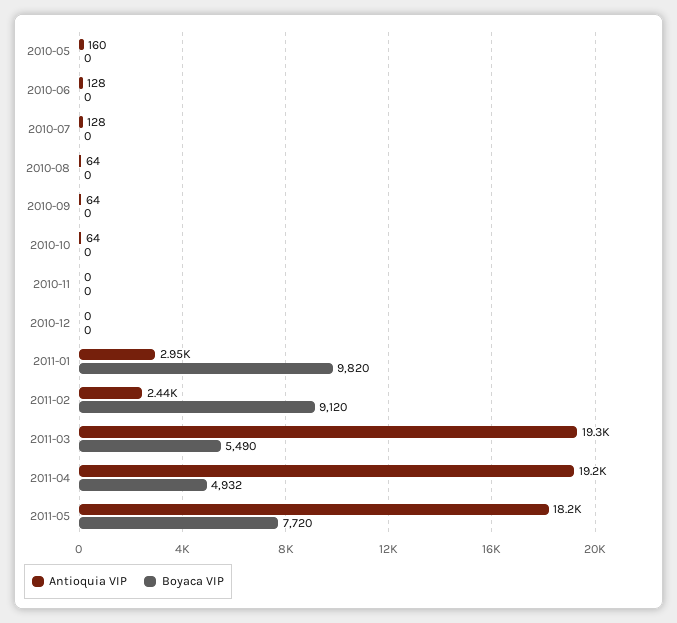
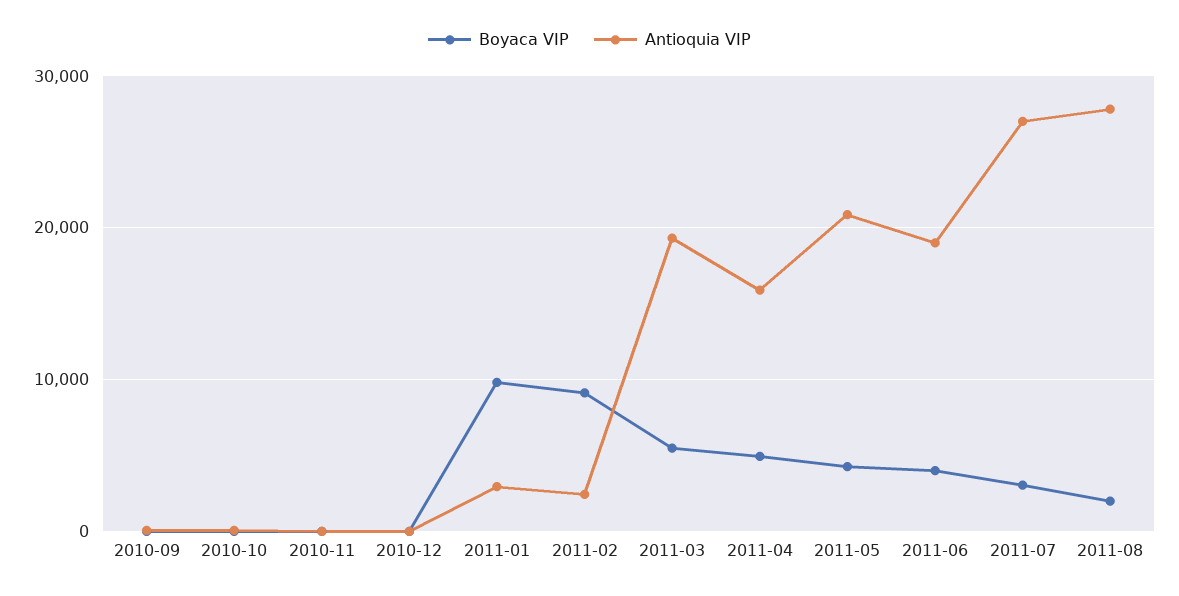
Antioquia VIP, 2010-05: 160 -> none
Boyaca VIP, 2010-05: 0 -> none
Antioquia VIP, 2010-06: 128 -> none
Boyaca VIP, 2010-06: 0 -> none
Antioquia VIP, 2010-07: 128 -> none
Boyaca VIP, 2010-07: 0 -> none
Antioquia VIP, 2010-08: 64 -> none
Boyaca VIP, 2010-08: 0 -> none
Antioquia VIP, 2011-04: 19200 -> 16000
Antioquia VIP, 2011-05: 18200 -> 21000
Boyaca VIP, 2011-05: 7720 -> 4000
Boyaca VIP, 2011-06: none -> 4000
Antioquia VIP, 2011-06: none -> 19000
Boyaca VIP, 2011-07: none -> 3000
Antioquia VIP, 2011-07: none -> 27000
Boyaca VIP, 2011-08: none -> 2000
Antioquia VIP, 2011-08: none -> 28000

